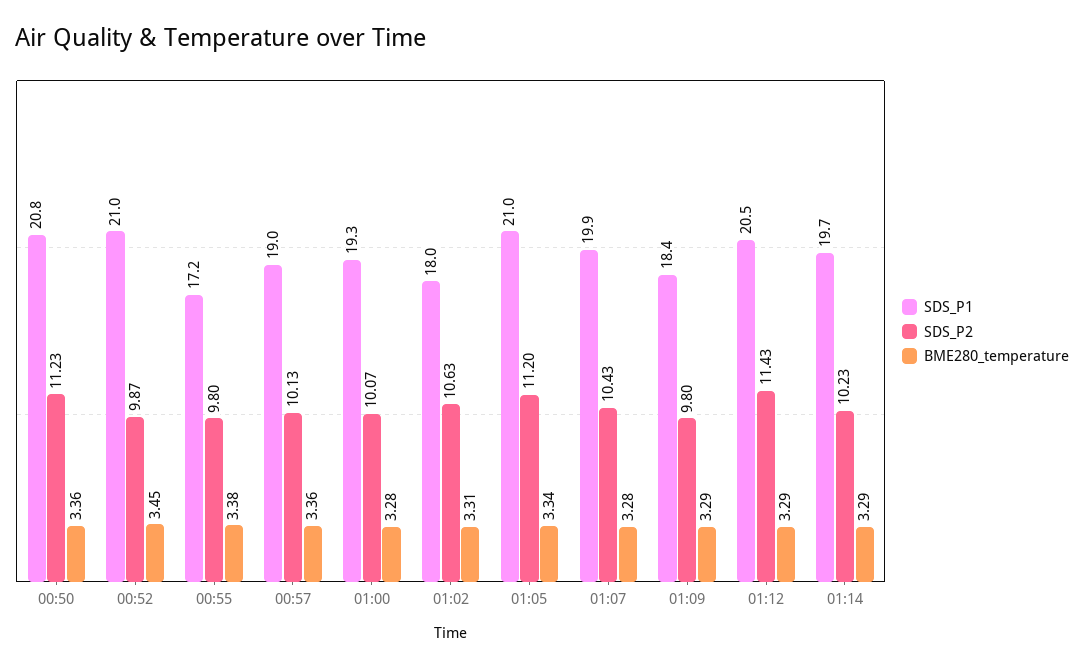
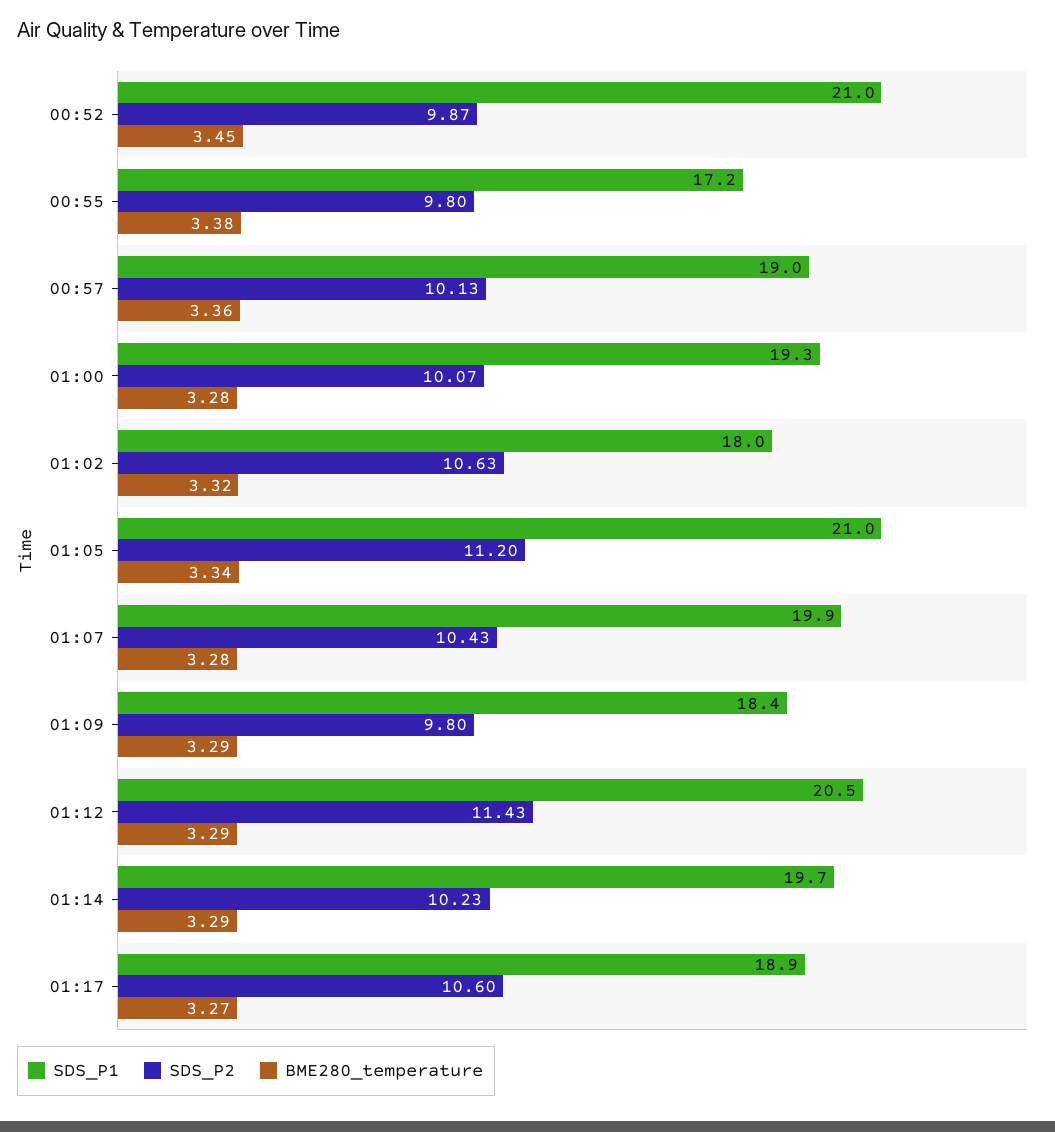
SDS_P1, 00:50: 20.8 -> none
SDS_P2, 00:50: 11.23 -> none
BME280_temperature, 00:50: 3.36 -> none
BME280_temperature, 01:02: 3.31 -> 3.32
SDS_P1, 01:17: none -> 18.9
SDS_P2, 01:17: none -> 10.6
BME280_temperature, 01:17: none -> 3.27

